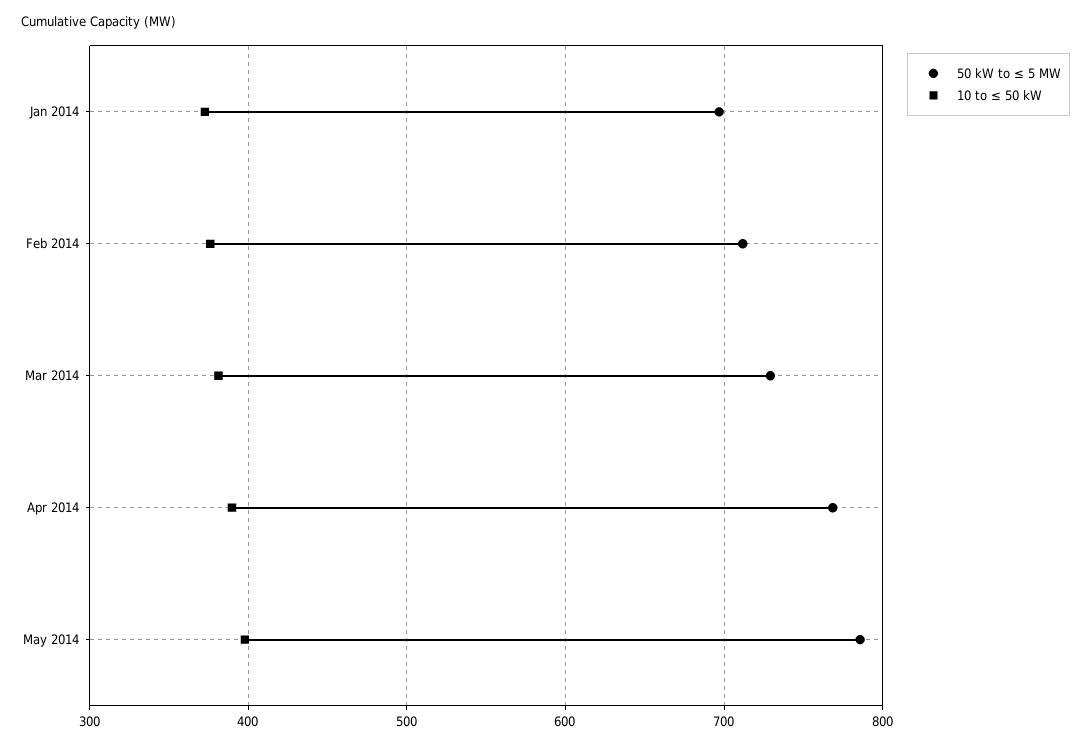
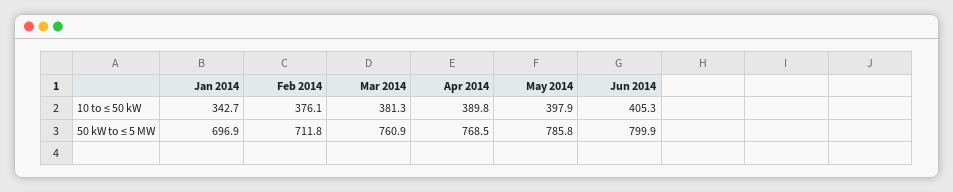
10 to ≤ 50 kW, Jan 2014: 370 -> 342.7
50 kW to ≤ 5 MW, Mar 2014: 730 -> 760.9
10 to ≤ 50 kW, Jun 2014: none -> 405.3
50 kW to ≤ 5 MW, Jun 2014: none -> 799.9

